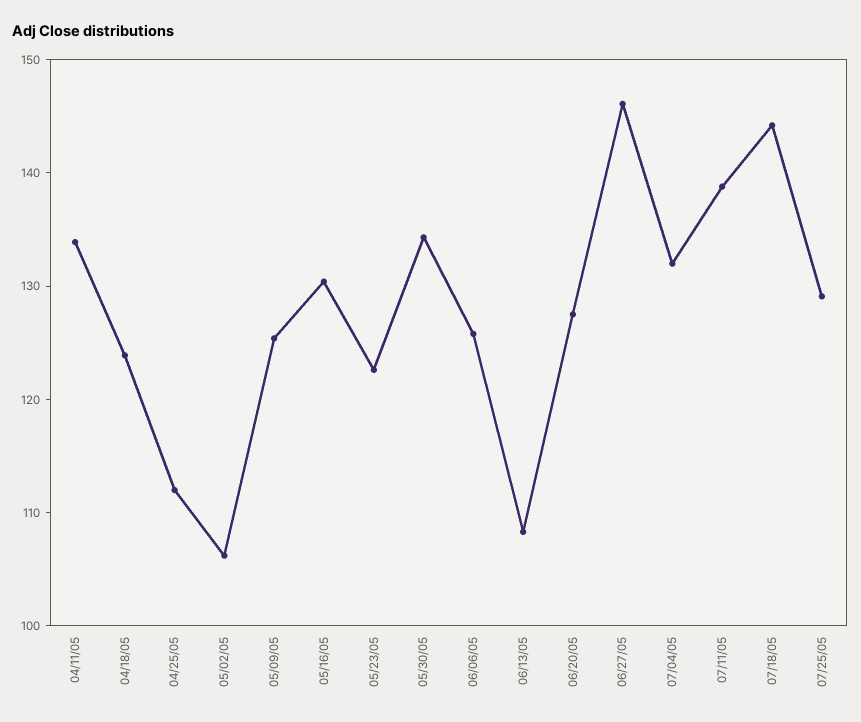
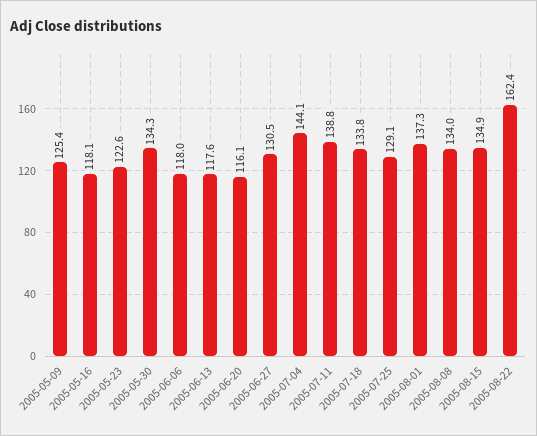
04/11/05: 134 -> none
04/18/05: 124 -> none
04/25/05: 112 -> none
05/02/05: 106 -> none
05/16/05: 130 -> 118.1
06/06/05: 126 -> 118
06/13/05: 108 -> 117.6
06/20/05: 128 -> 116.1
06/27/05: 146 -> 130.5
07/04/05: 132 -> 144.1
07/18/05: 144 -> 133.8
2005-08-01: none -> 137.3
2005-08-08: none -> 134
2005-08-15: none -> 134.9
2005-08-22: none -> 162.4

